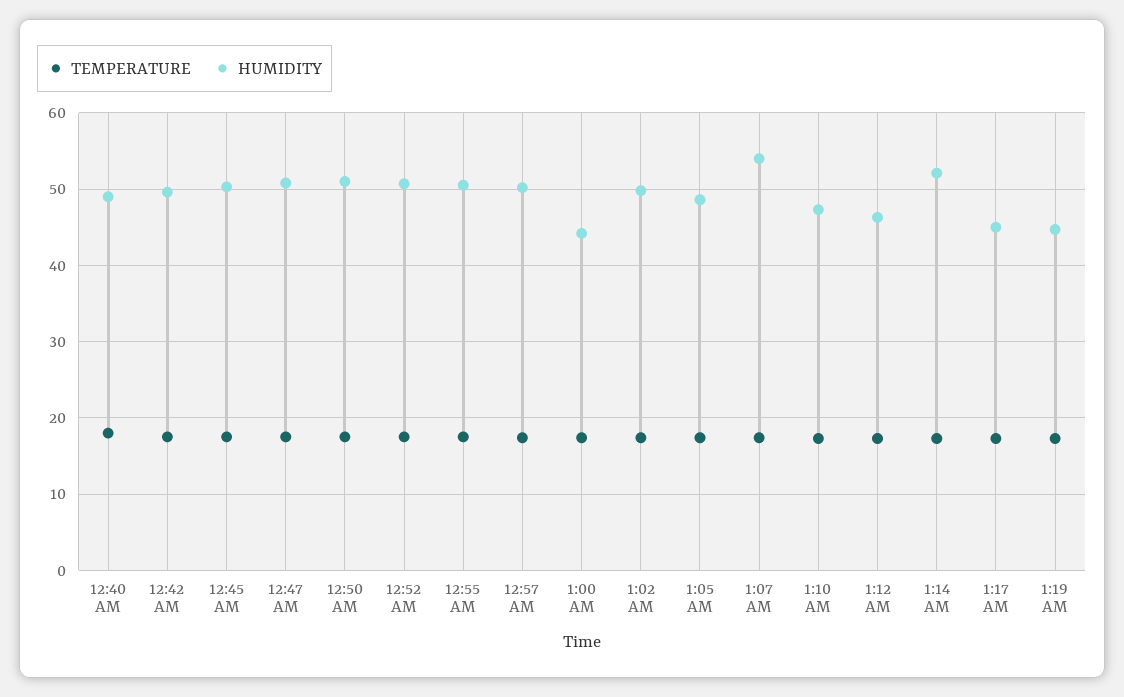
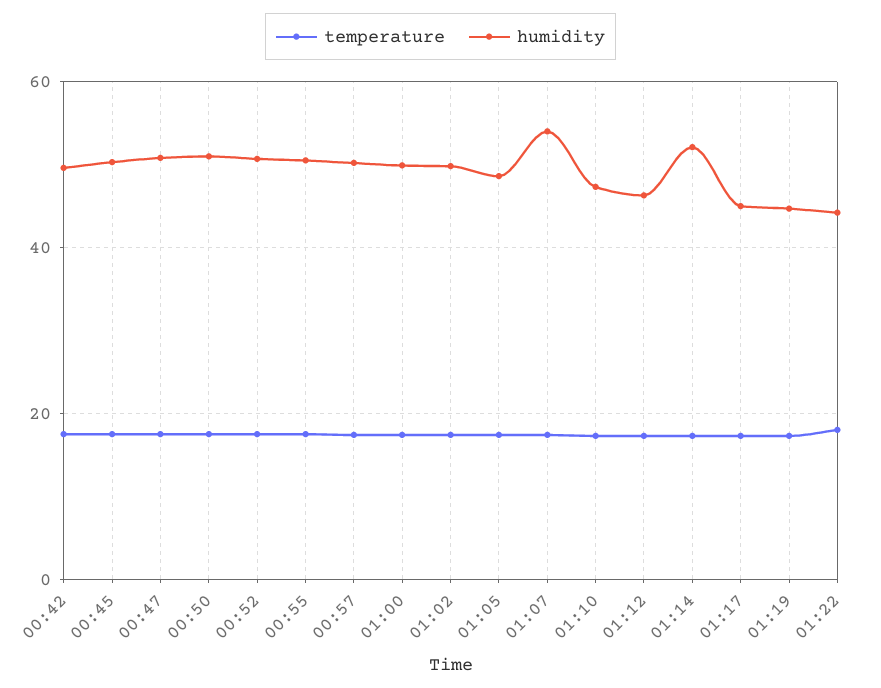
TEMPERATURE, 12:40 AM: 18 -> none
HUMIDITY, 12:40 AM: 49 -> none
HUMIDITY, 1:00 AM: 44 -> 50
TEMPERATURE, 01:22: none -> 18
HUMIDITY, 01:22: none -> 44

